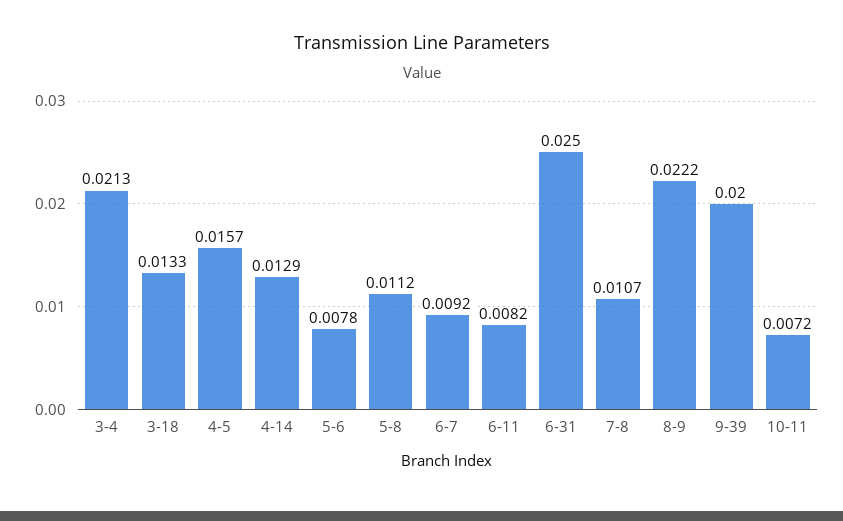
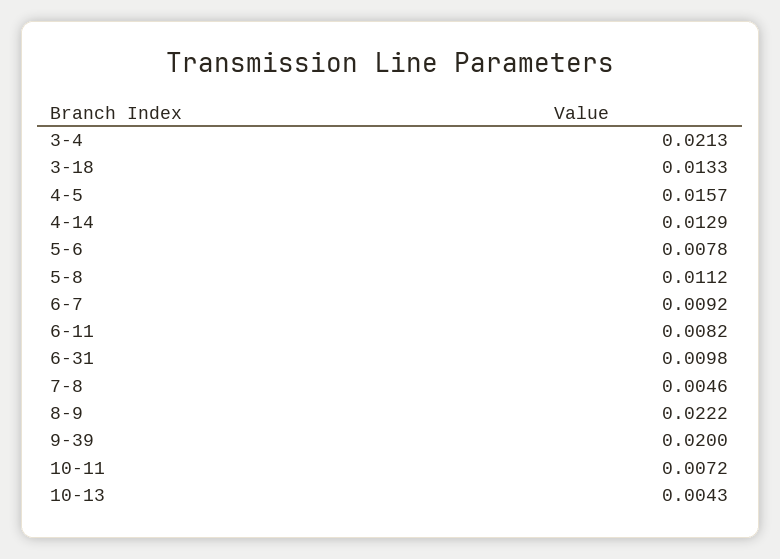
6-31: 0.025 -> 0.0098
7-8: 0.0107 -> 0.0046
10-13: none -> 0.0043

